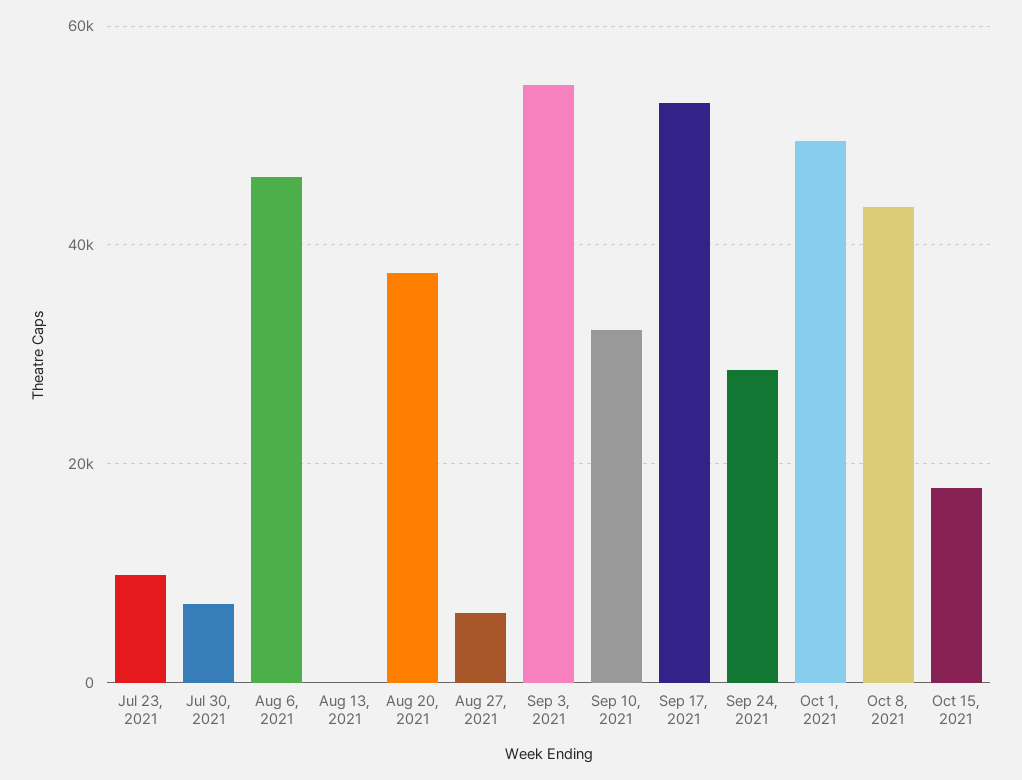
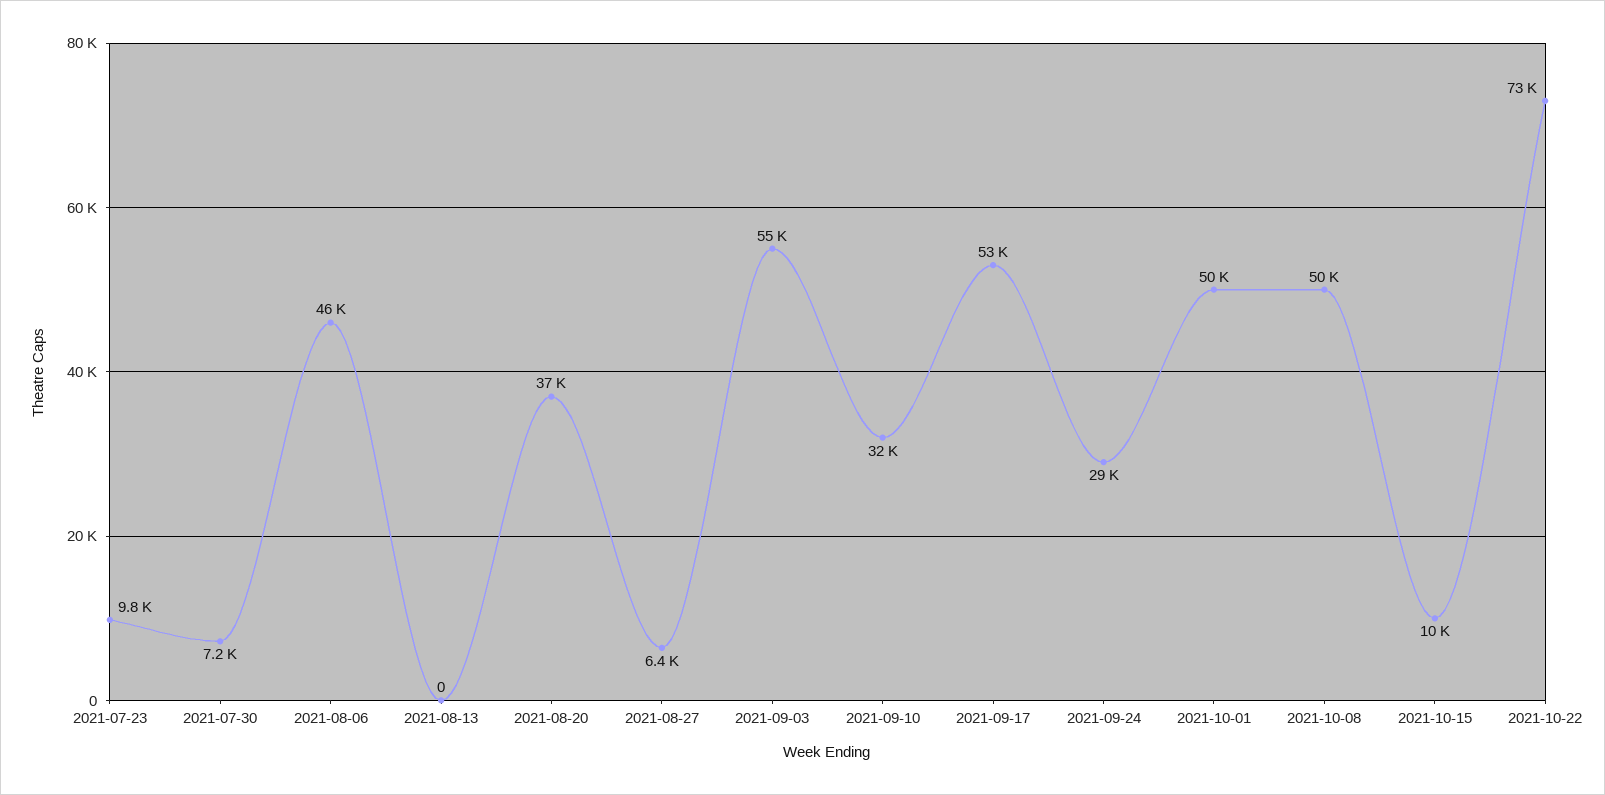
Oct 8, 2021: 44000 -> 50000
Oct 15, 2021: 18000 -> 10000
2021-10-22: none -> 73000

